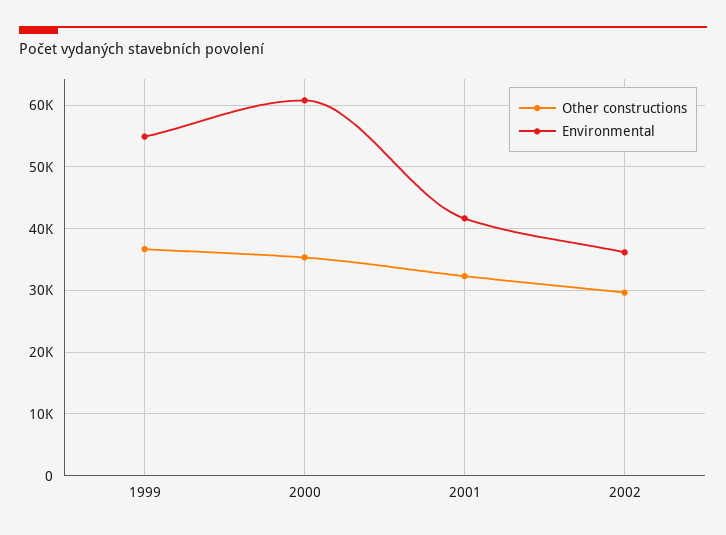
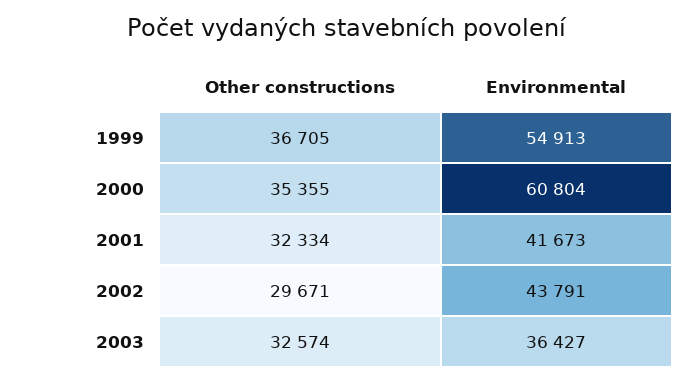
Environmental, 2002: 36000 -> 43791
Other constructions, 2003: none -> 32574
Environmental, 2003: none -> 36427

